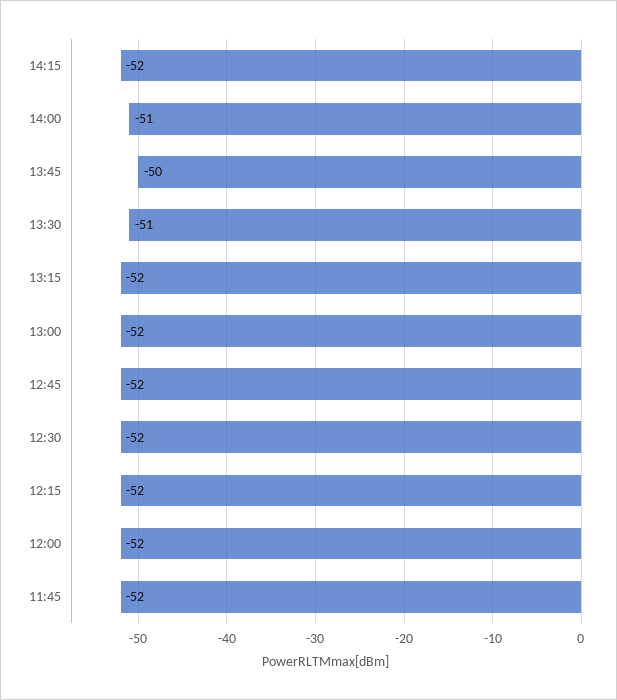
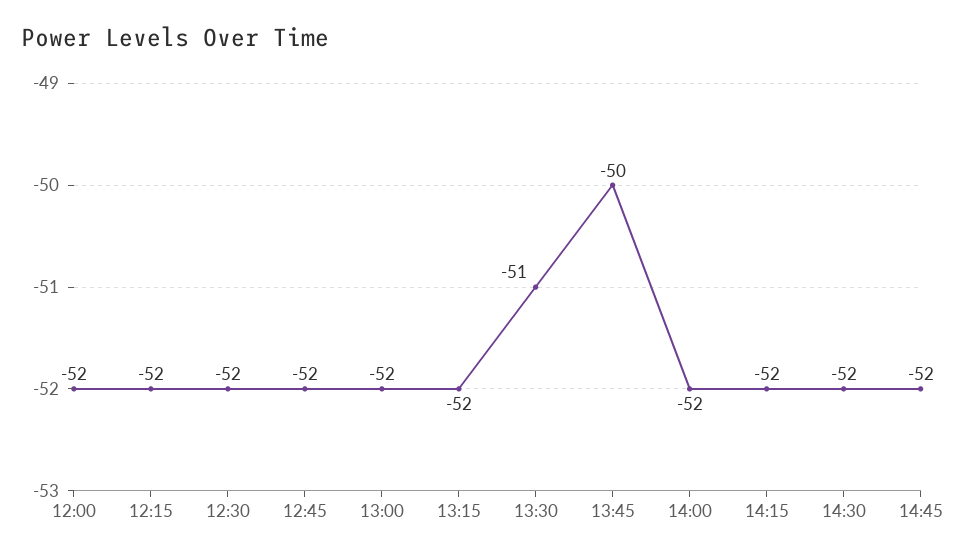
14:00: -51 -> -52
11:45: -52 -> none
14:30: none -> -52
14:45: none -> -52

